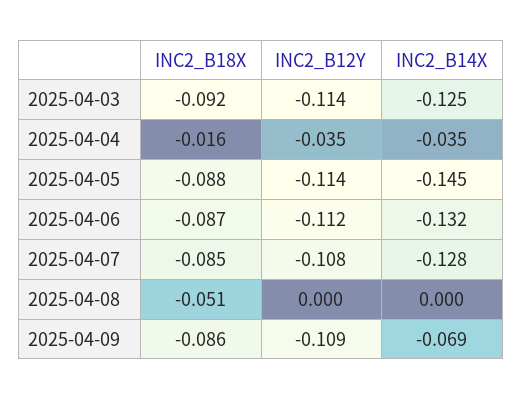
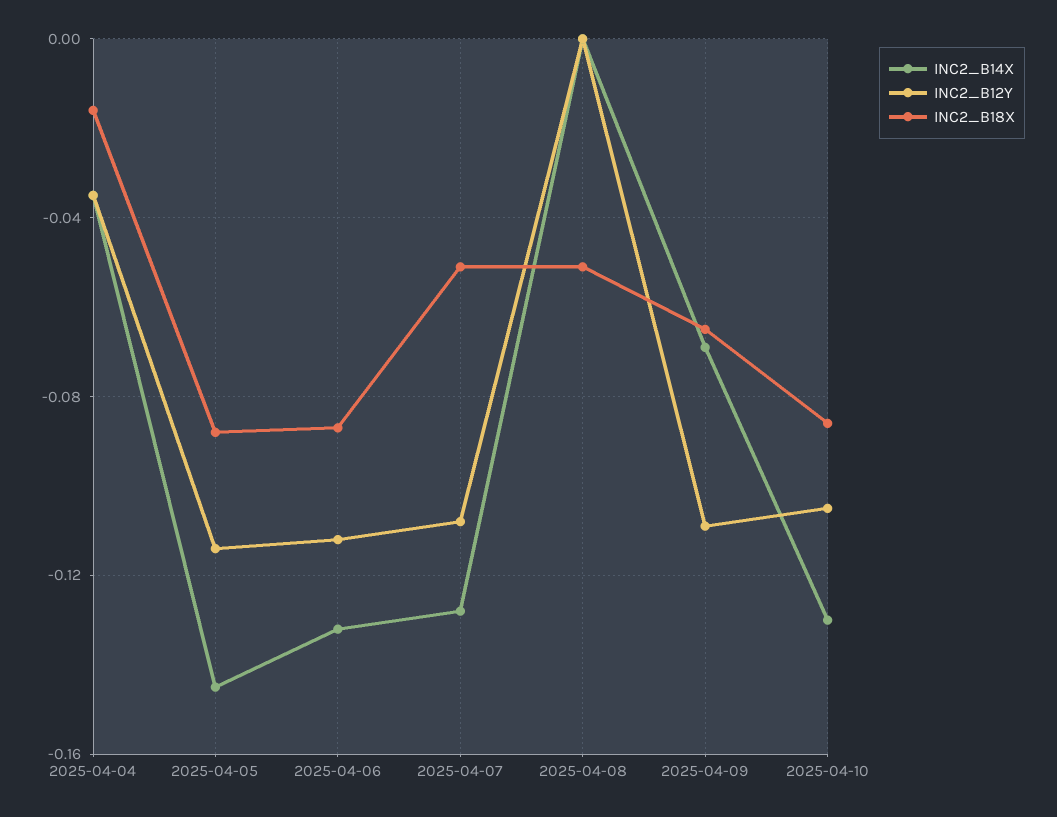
INC2_B18X, 2025-04-03: -0.092 -> none
INC2_B12Y, 2025-04-03: -0.114 -> none
INC2_B14X, 2025-04-03: -0.125 -> none
INC2_B18X, 2025-04-07: -0.085 -> -0.05
INC2_B18X, 2025-04-09: -0.086 -> -0.065
INC2_B14X, 2025-04-10: none -> -0.13
INC2_B12Y, 2025-04-10: none -> -0.105
INC2_B18X, 2025-04-10: none -> -0.085

